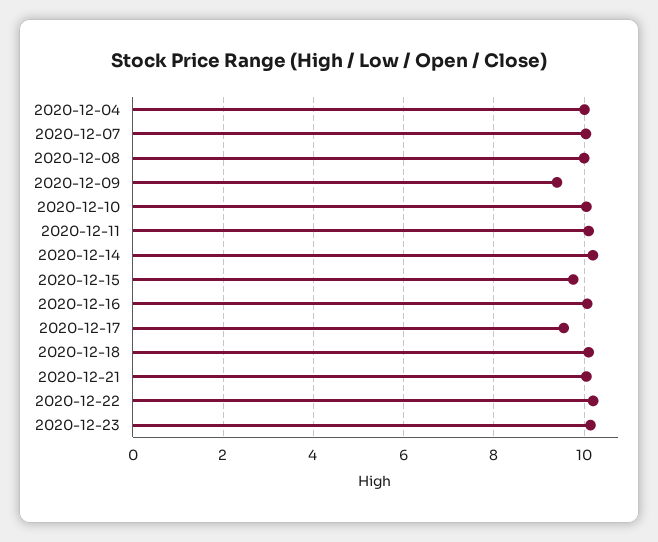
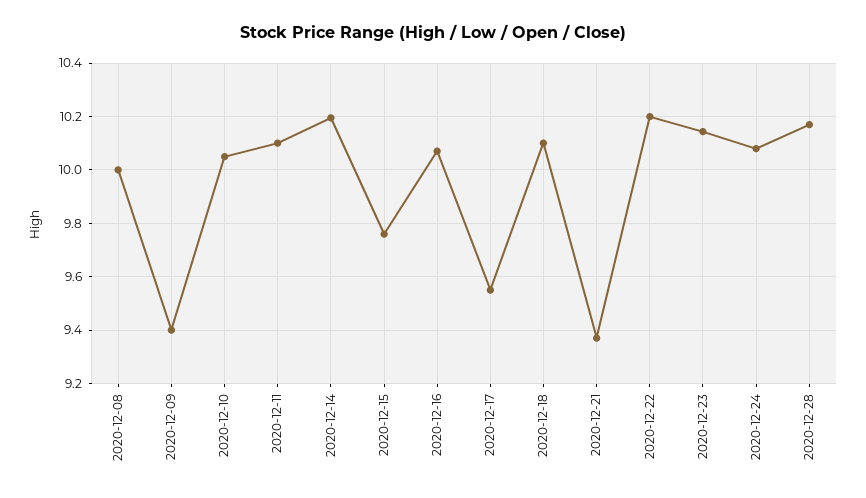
2020-12-04: 10 -> none
2020-12-07: 10 -> none
2020-12-21: 10 -> 9.375
2020-12-24: none -> 10.075
2020-12-28: none -> 10.175

